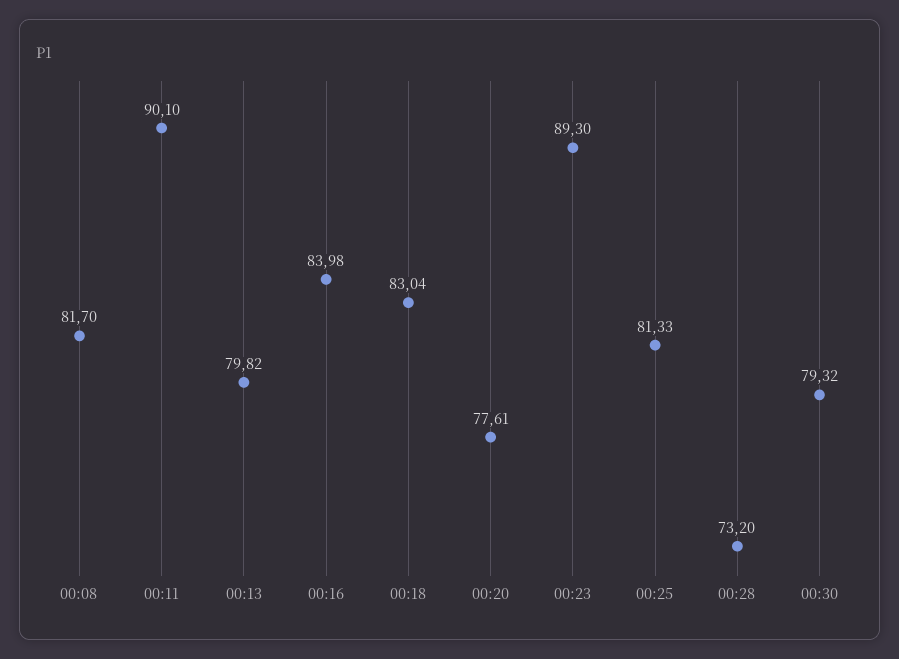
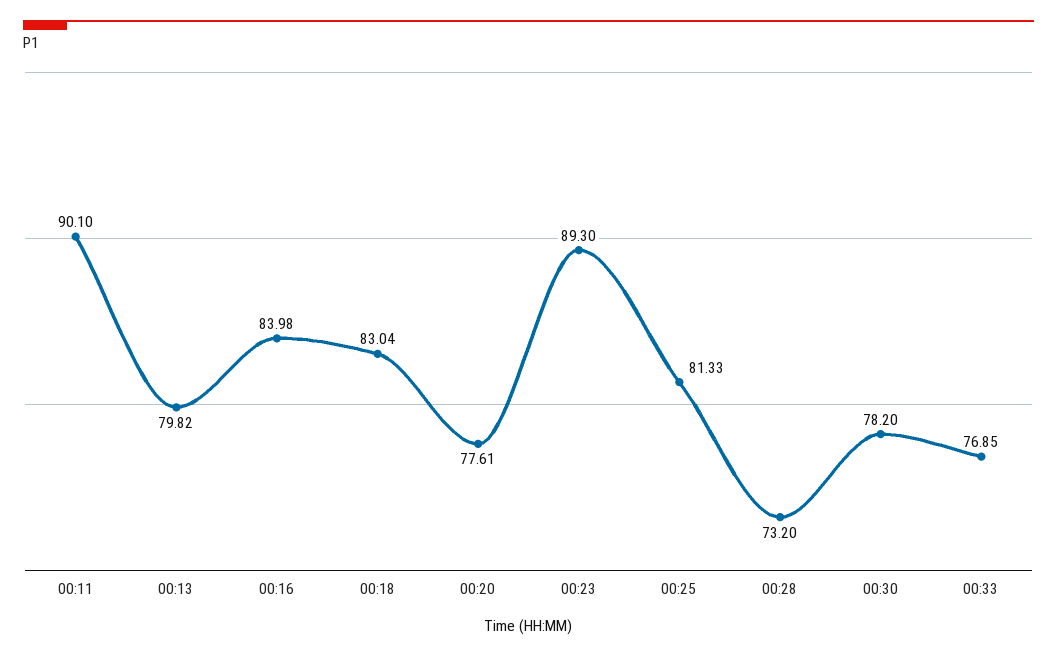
00:08: 81.7 -> none
00:30: 79.32 -> 78.2
00:33: none -> 76.85

